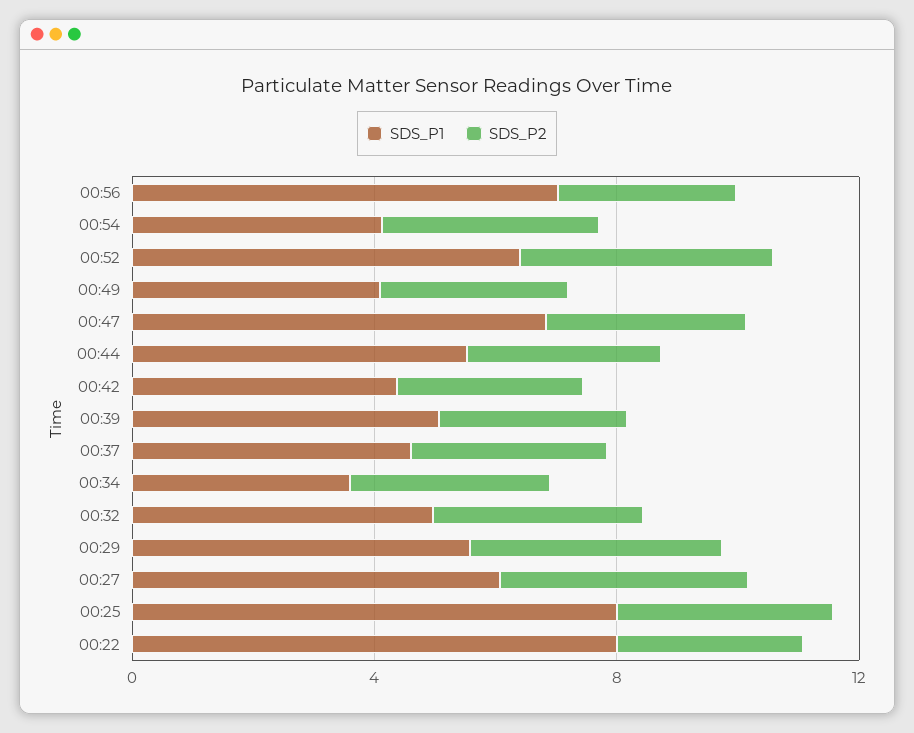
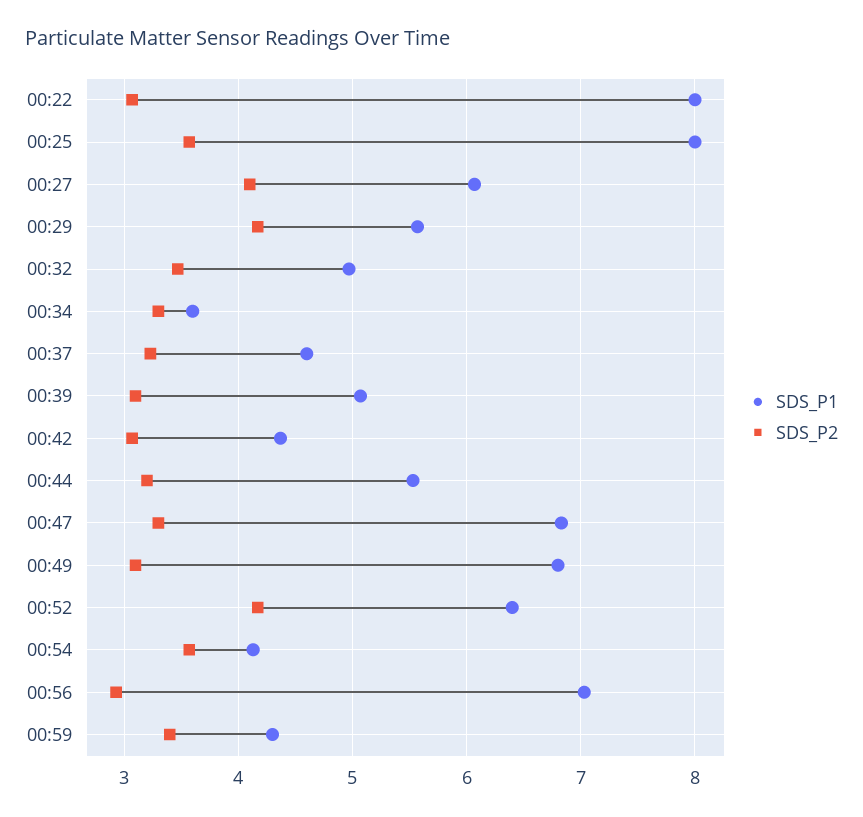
SDS_P1, 00:49: 4 -> 6.8
SDS_P1, 00:59: none -> 4.3
SDS_P2, 00:59: none -> 3.4

